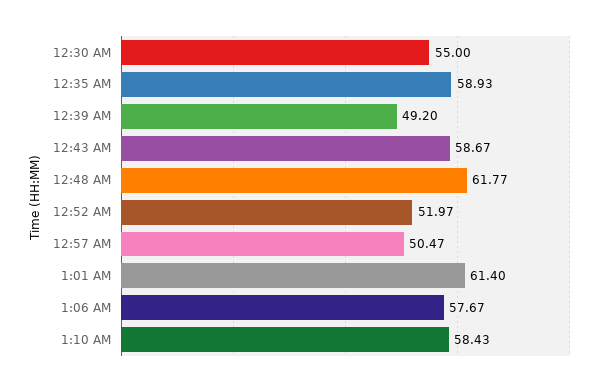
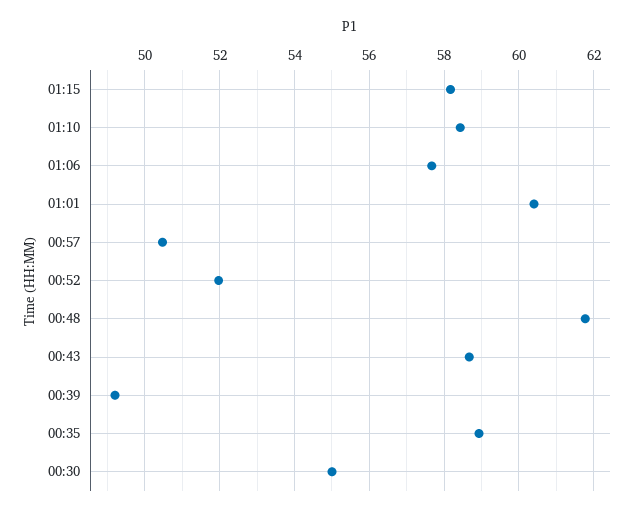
1:01 AM: 61.4 -> 60.4
01:15: none -> 58.2

